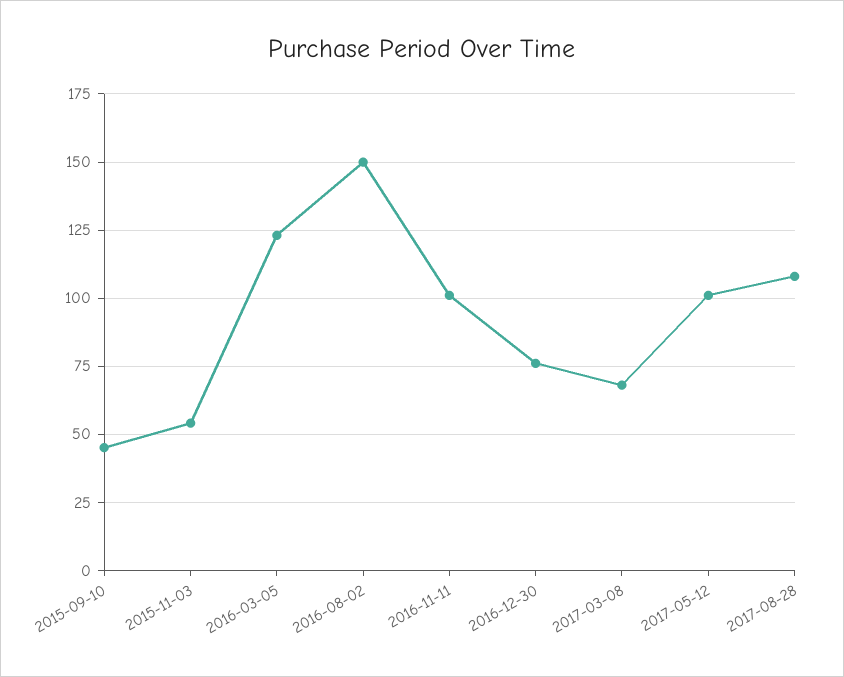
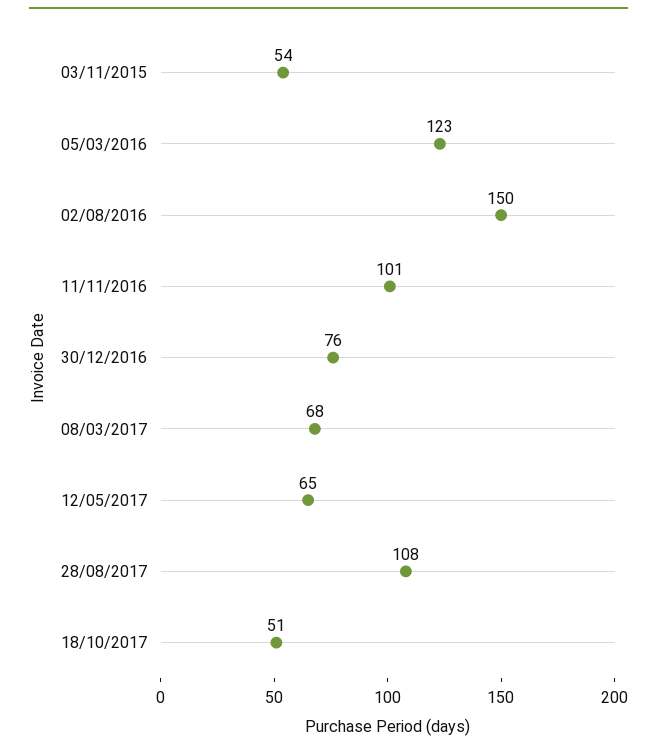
2015-09-10: 45 -> none
2017-05-12: 100 -> 65
18/10/2017: none -> 51

